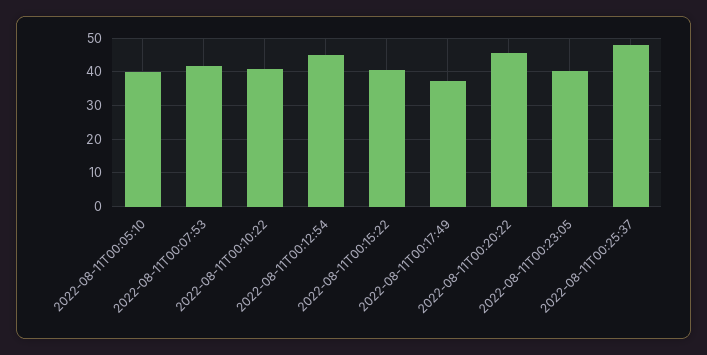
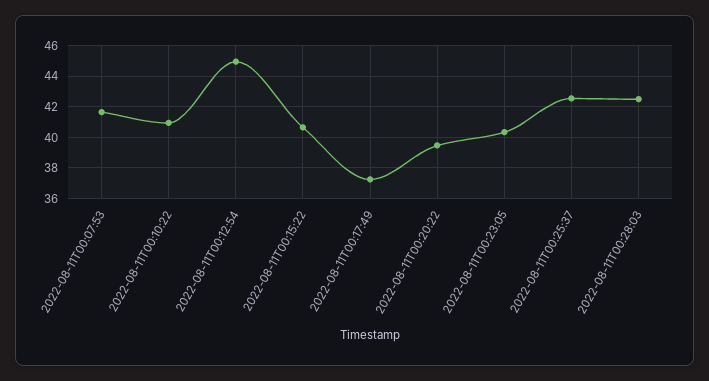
2022-08-11T00:05:10: 40 -> none
2022-08-11T00:20:22: 46 -> 39.5
2022-08-11T00:25:37: 48 -> 42.5
2022-08-11T00:28:03: none -> 42.5

